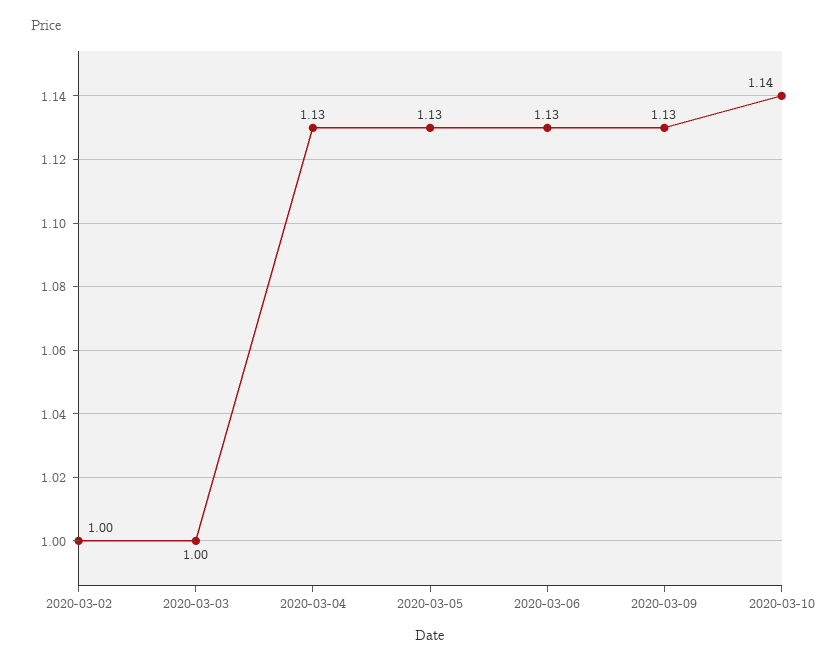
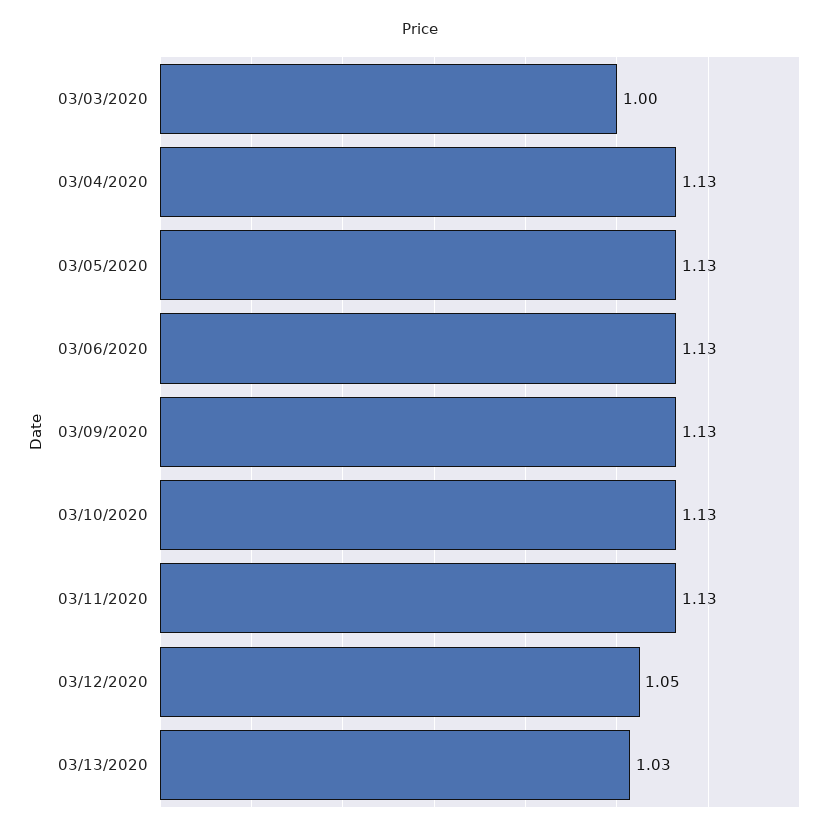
2020-03-02: 1 -> none
2020-03-10: 1.14 -> 1.13
03/11/2020: none -> 1.13
03/12/2020: none -> 1.05
03/13/2020: none -> 1.03

